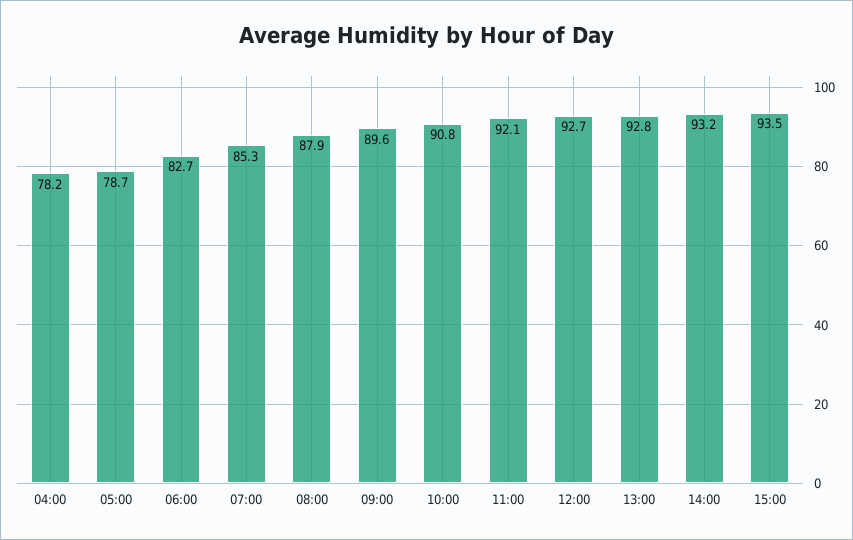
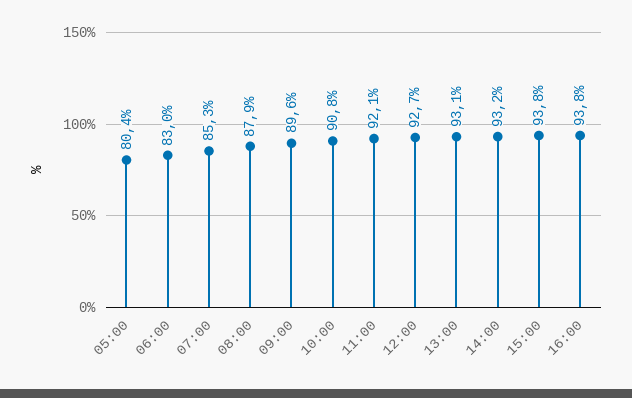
04:00: 78.2 -> none
05:00: 78.7 -> 80.4
06:00: 82.7 -> 83
13:00: 92.8 -> 93.1
15:00: 93.5 -> 93.8
16:00: none -> 93.8

